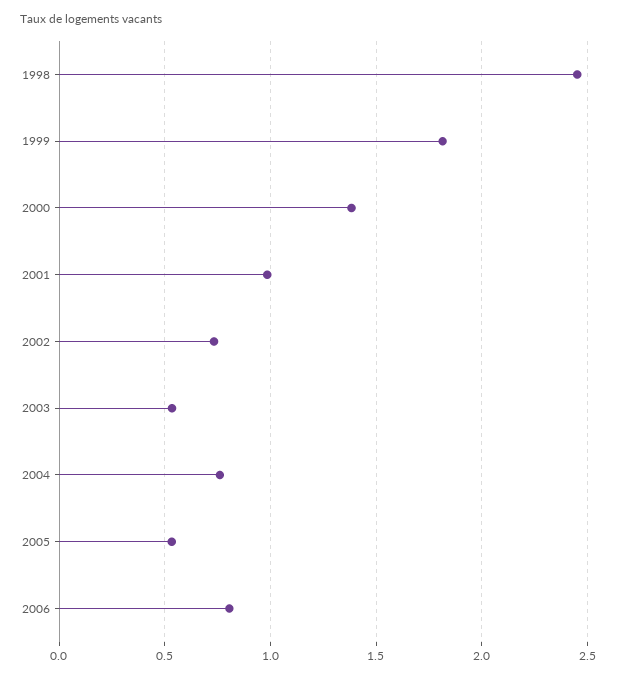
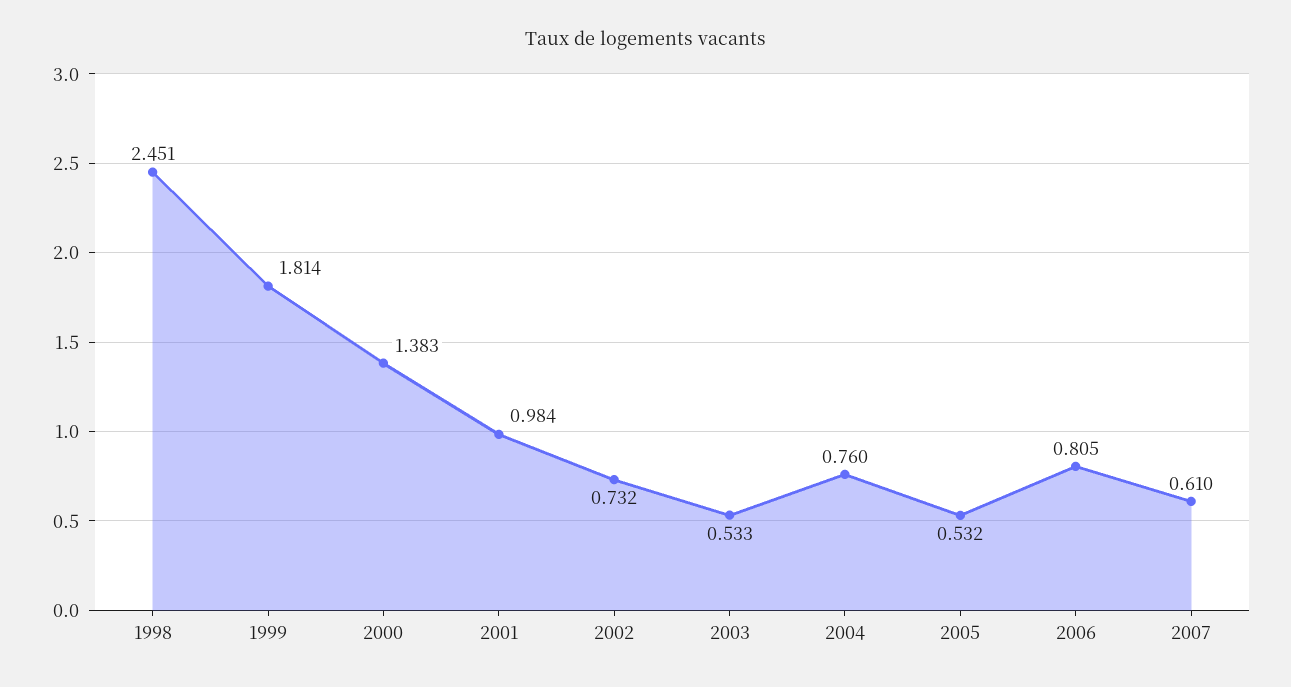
2007: none -> 0.61

